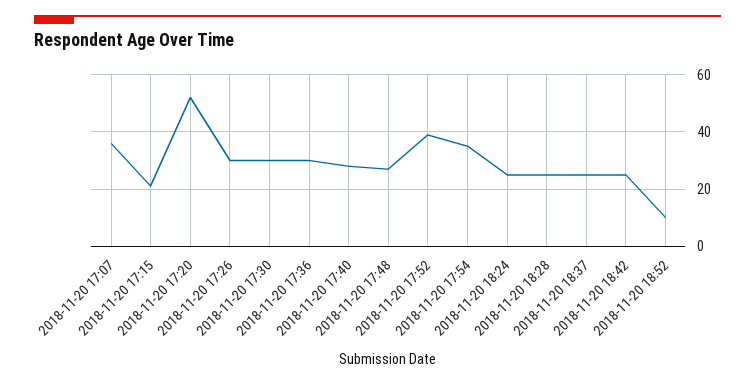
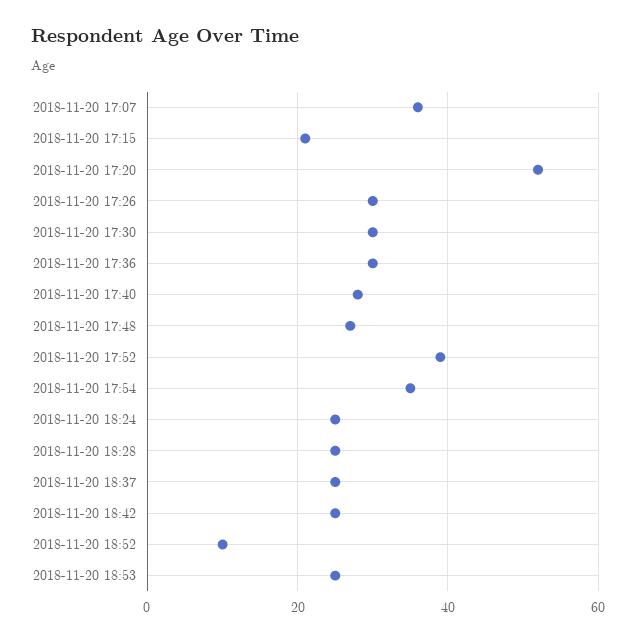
2018-11-20 18:53: none -> 25

